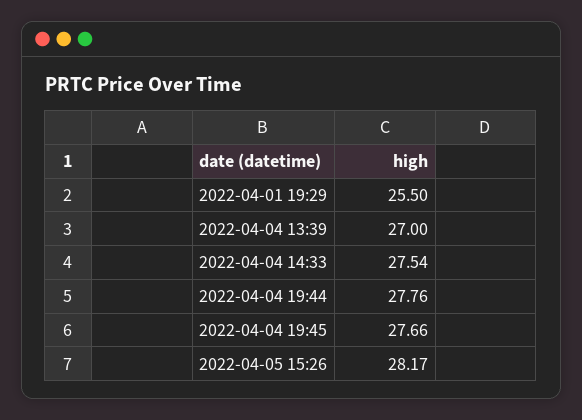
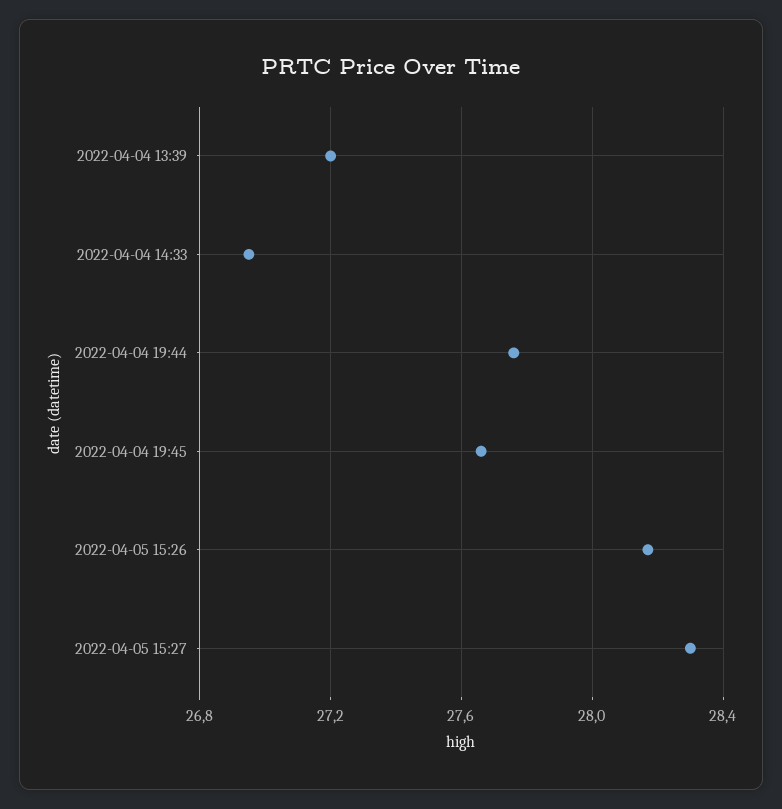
2022-04-01 19:29: 25.5 -> none
2022-04-04 13:39: 27 -> 27.2
2022-04-04 14:33: 27.54 -> 26.95
2022-04-05 15:27: none -> 28.3

